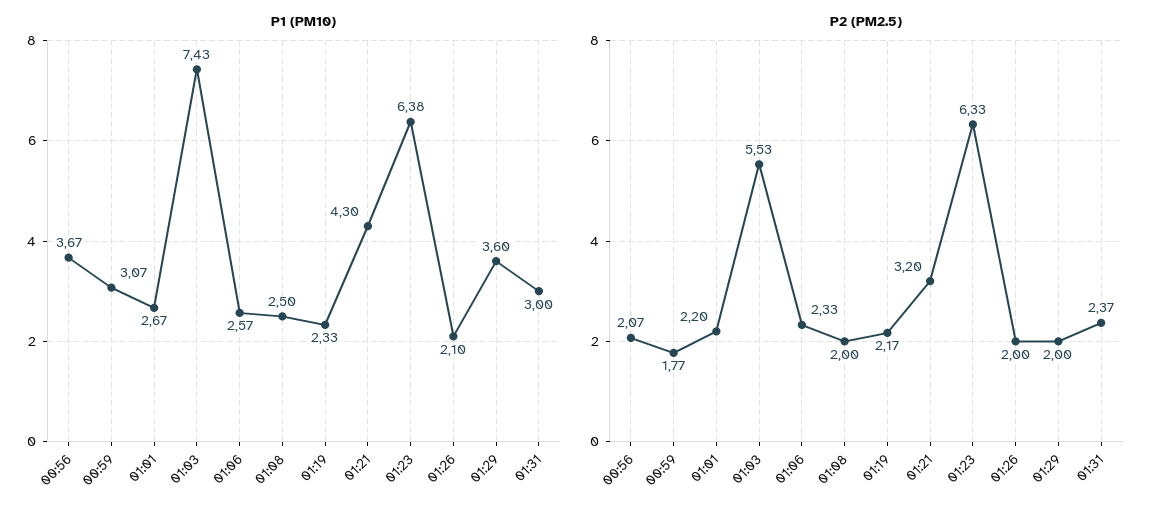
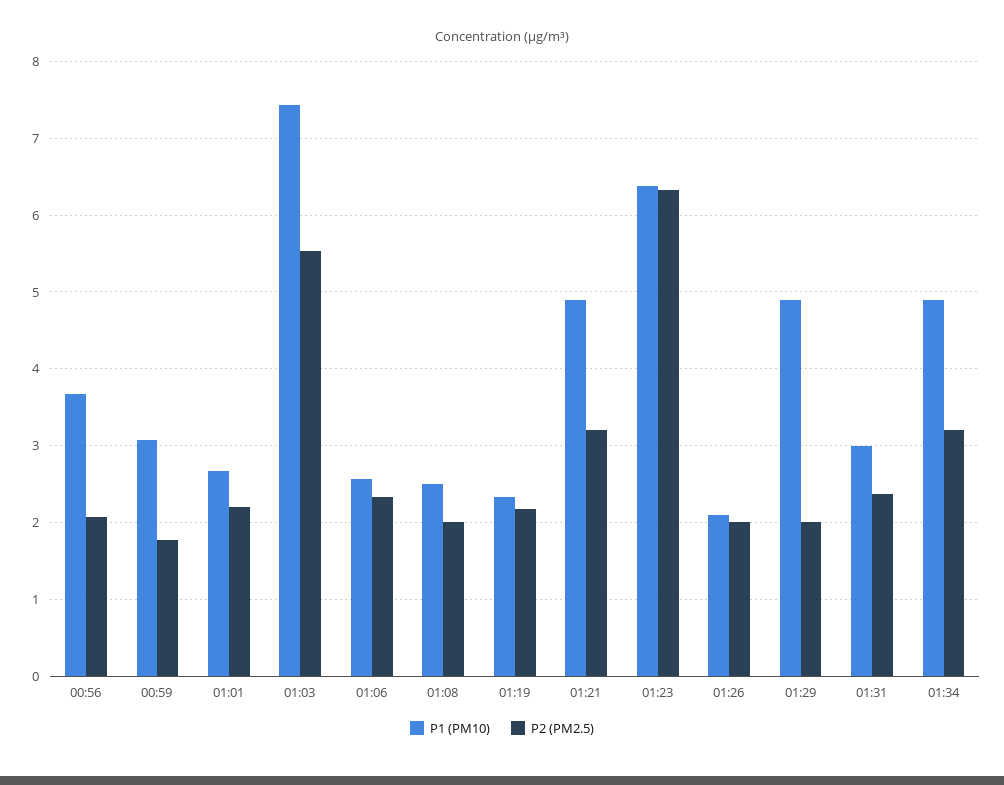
P1 (PM10), 01:21: 4.3 -> 4.9
P1 (PM10), 01:29: 3.6 -> 4.9
P1 (PM10), 01:34: none -> 4.9
P2 (PM2.5), 01:34: none -> 3.2

